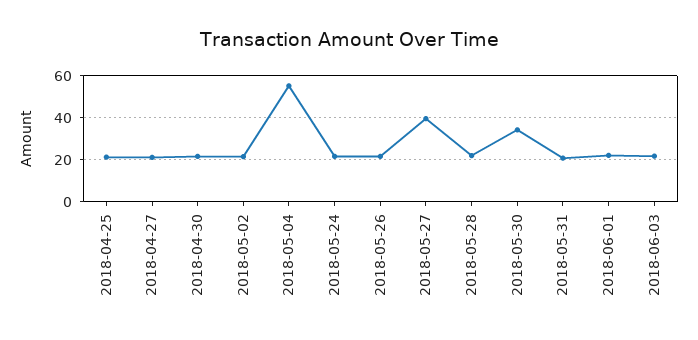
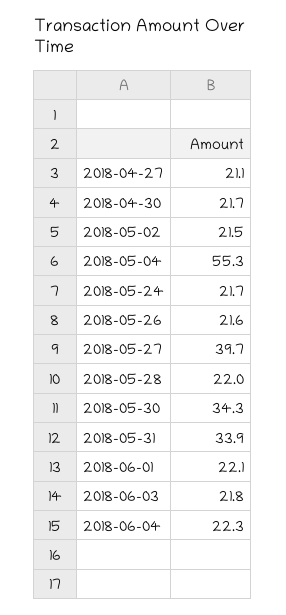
2018-04-25: 20 -> none
2018-05-31: 20 -> 33.9
2018-06-04: none -> 22.3

